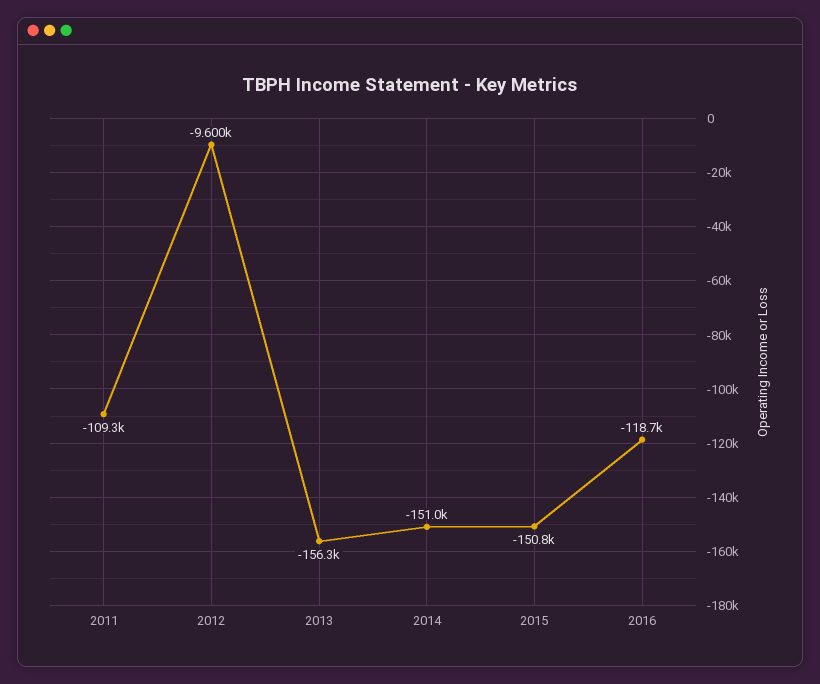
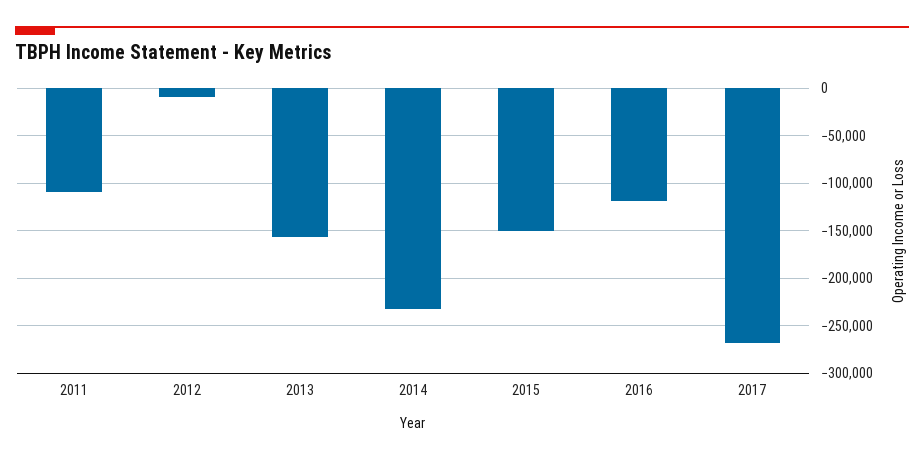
2014: -151000 -> -230000
2017: none -> -270000

